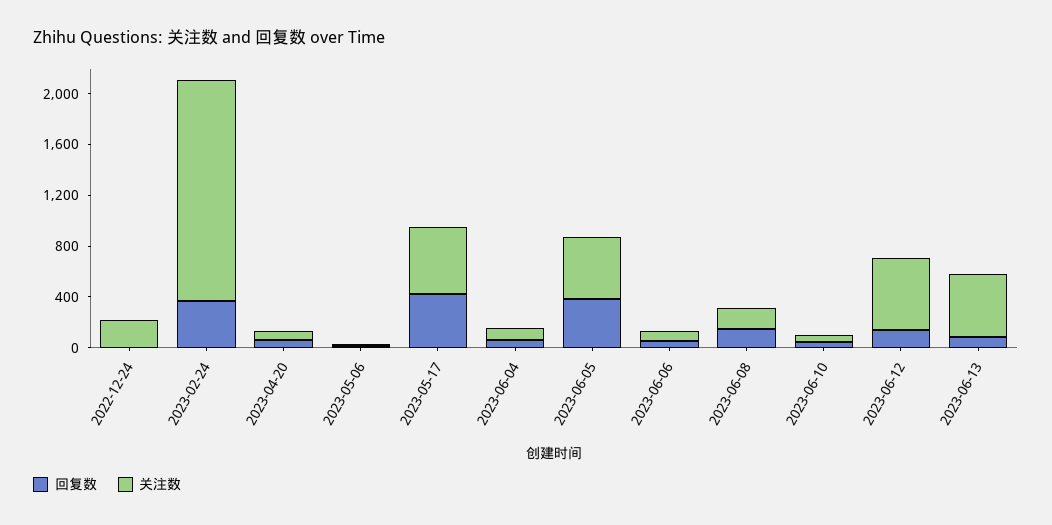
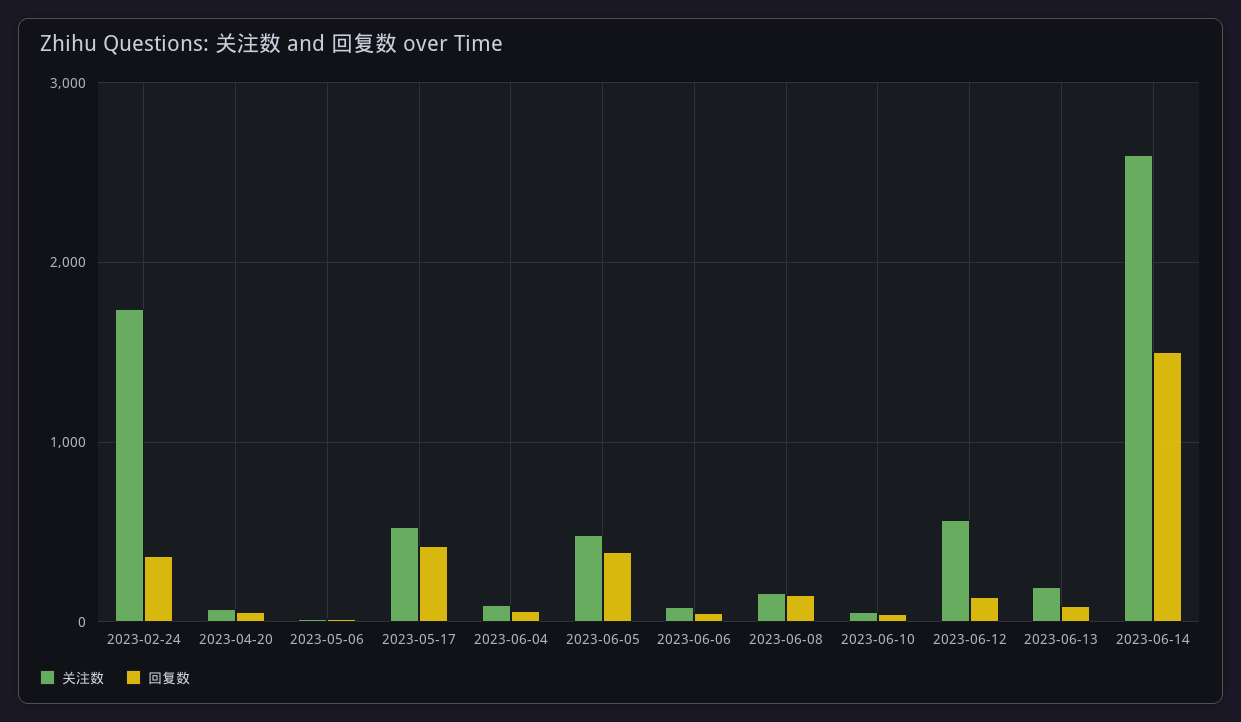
回复数, 2022-12-24: 0 -> none
关注数, 2022-12-24: 200 -> none
关注数, 2023-06-13: 500 -> 200
关注数, 2023-06-14: none -> 2600
回复数, 2023-06-14: none -> 1500

